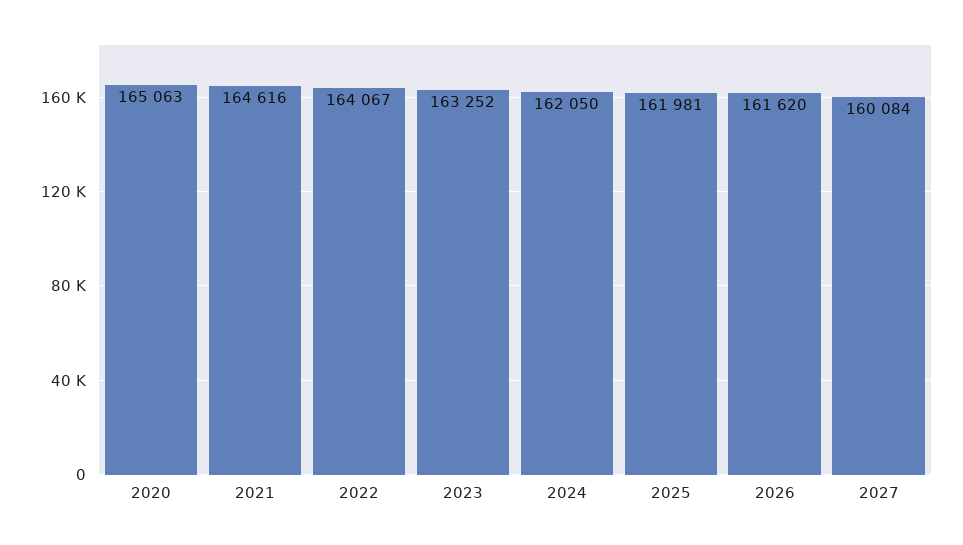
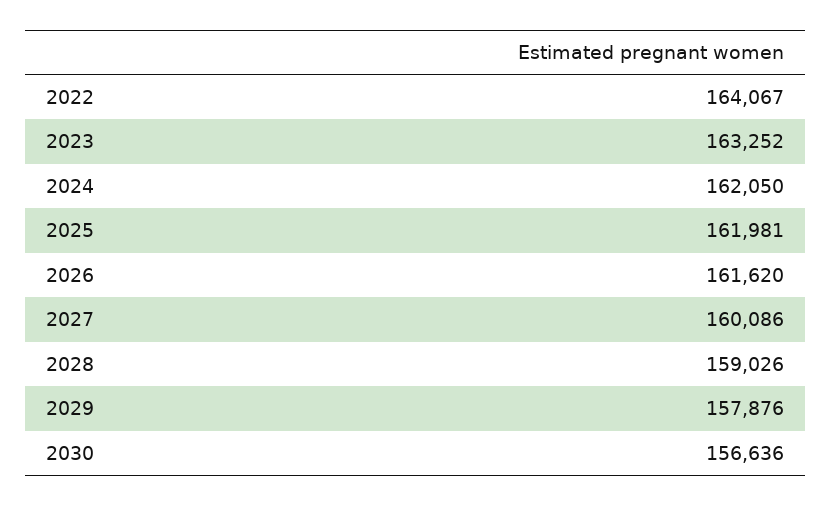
2020: 165063 -> none
2021: 164616 -> none
2027: 160084 -> 160086
2028: none -> 159026
2029: none -> 157876
2030: none -> 156636

